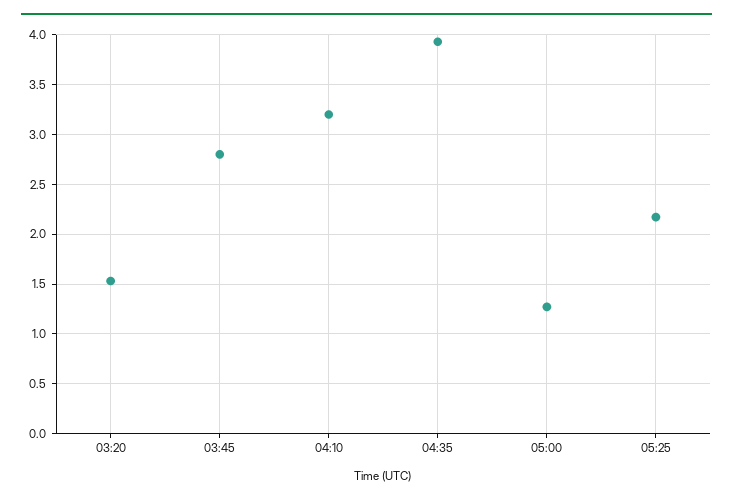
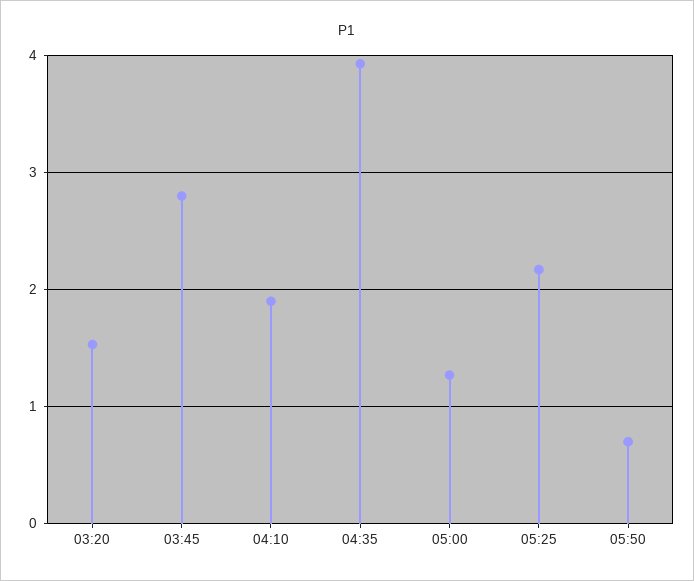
04:10: 3.2 -> 1.9
05:50: none -> 0.7

